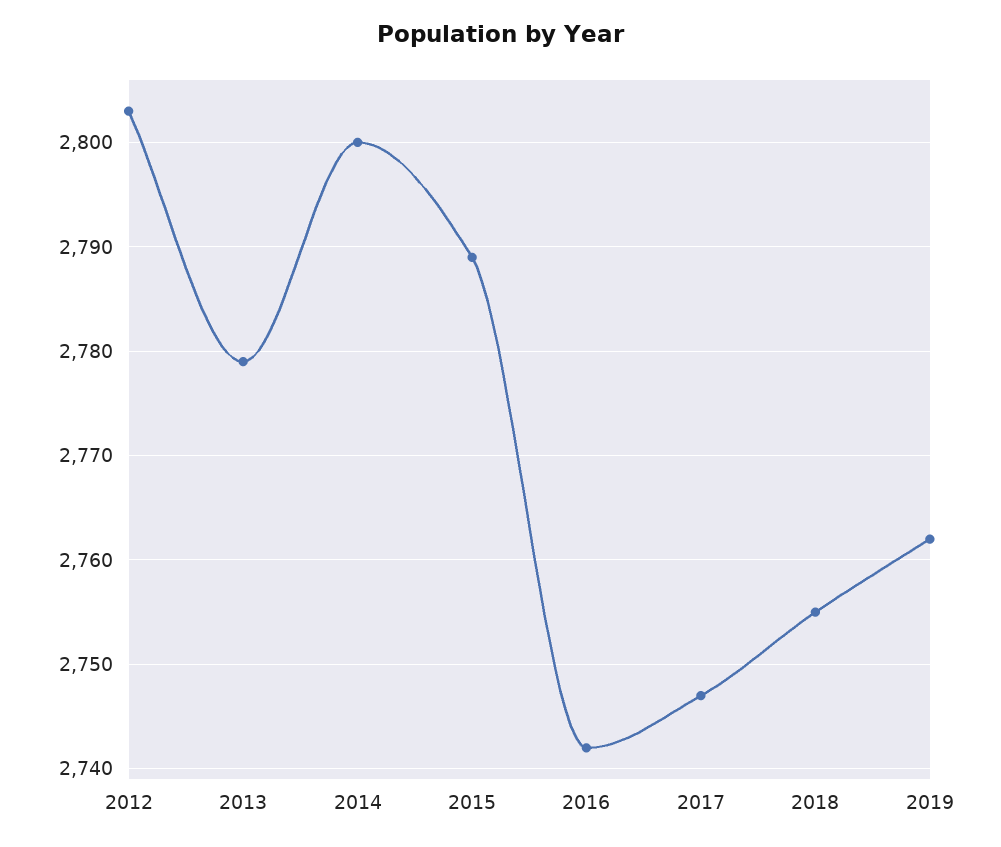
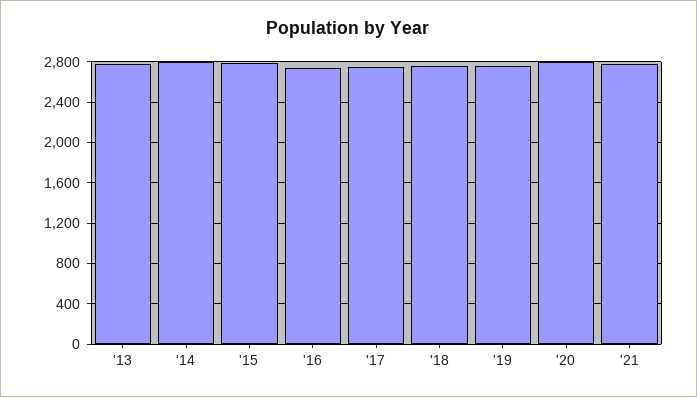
2012: 2803 -> none
'20: none -> 2800
'21: none -> 2800

